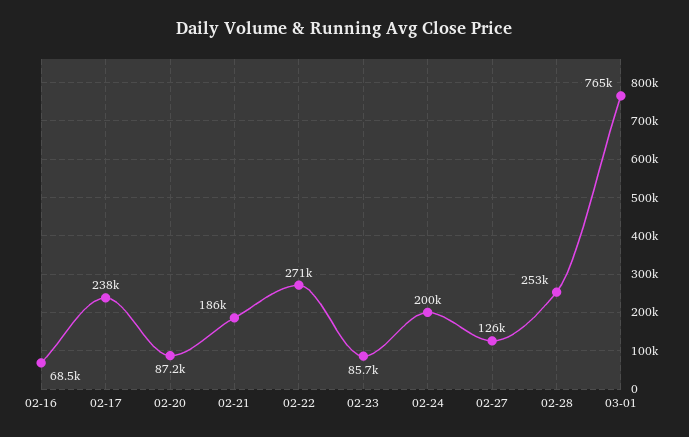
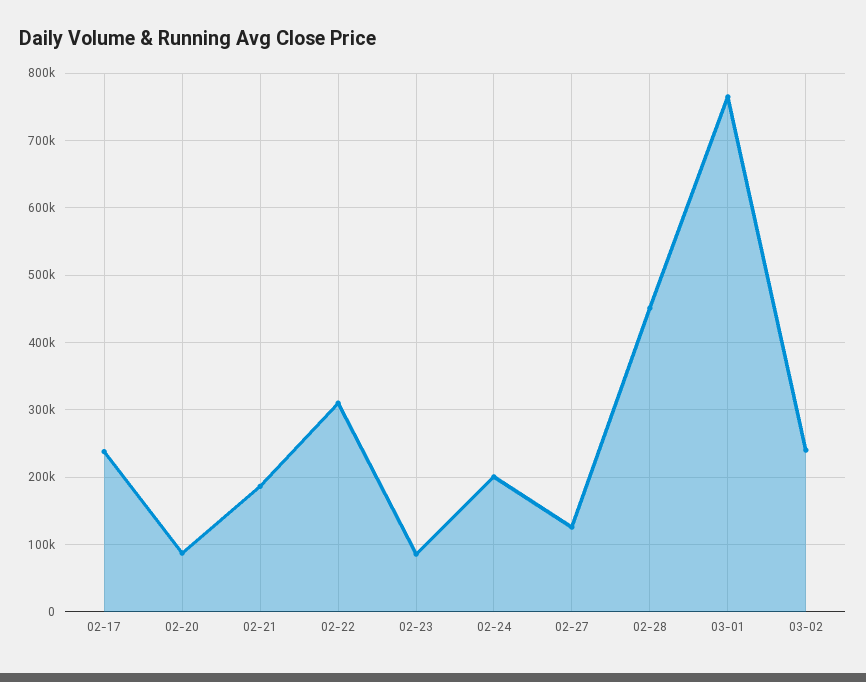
02-16: 68500 -> none
02-22: 271000 -> 310000
02-28: 253000 -> 450000
03-02: none -> 240000

